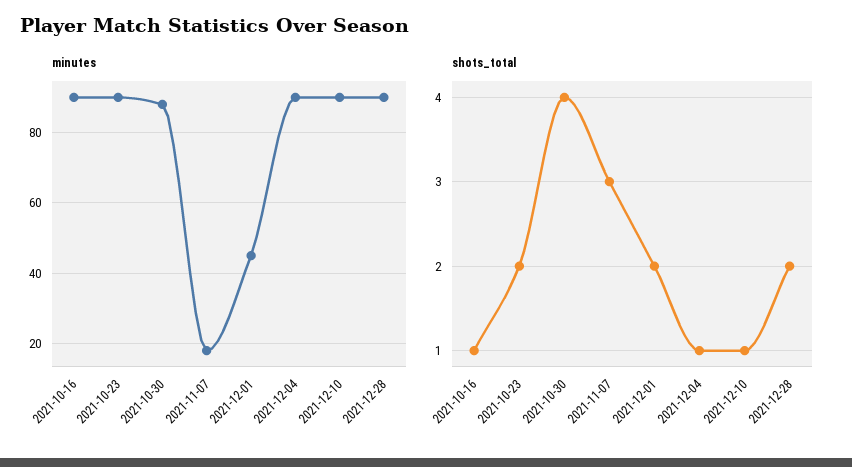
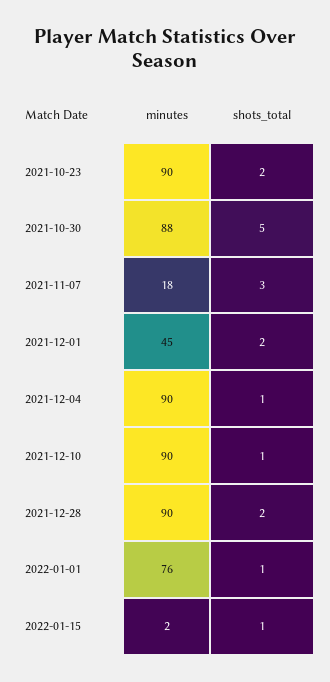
minutes, 2021-10-16: 90 -> none
shots_total, 2021-10-16: 1 -> none
shots_total, 2021-10-30: 4 -> 5
minutes, 2022-01-01: none -> 76
shots_total, 2022-01-01: none -> 1
minutes, 2022-01-15: none -> 2
shots_total, 2022-01-15: none -> 1

